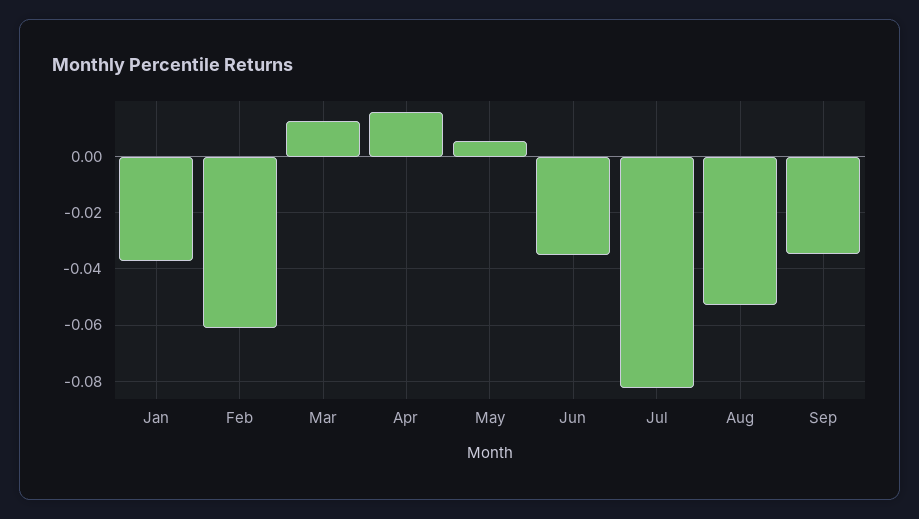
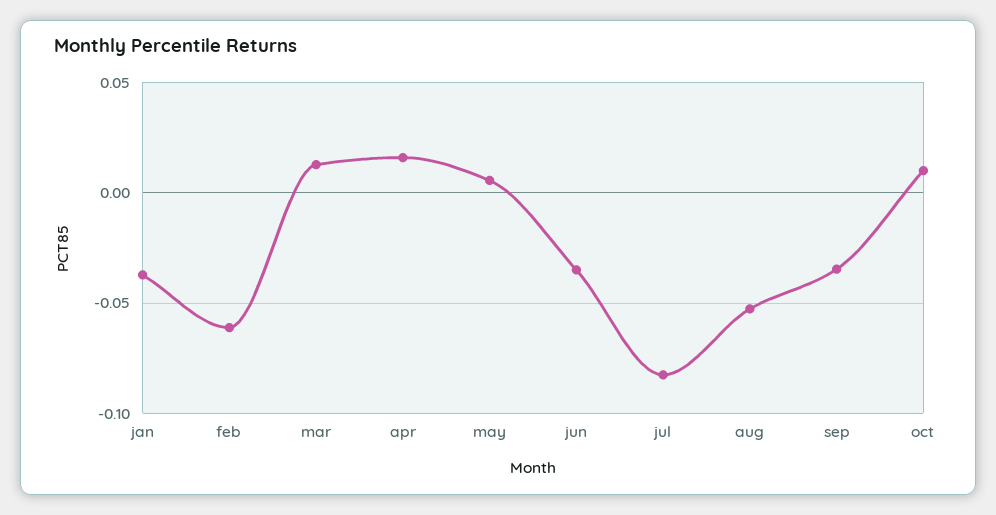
oct: none -> 0.01

